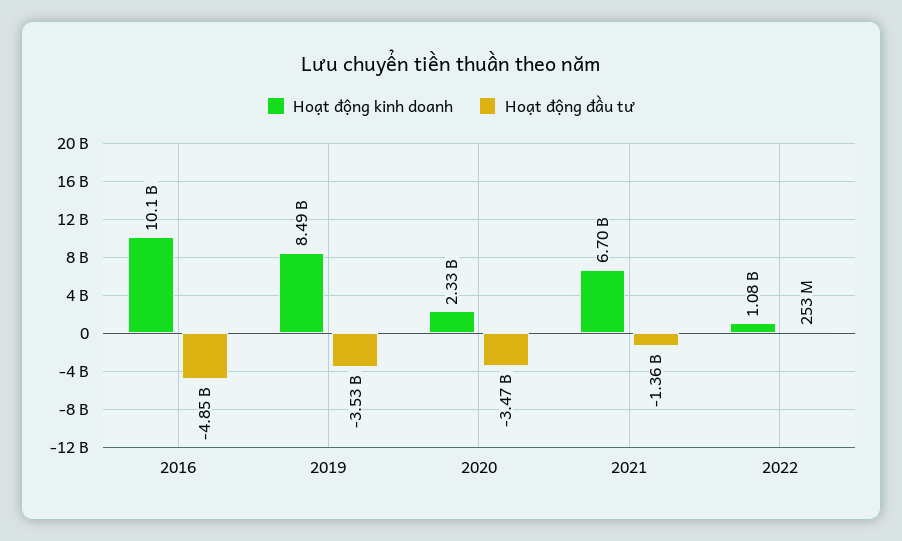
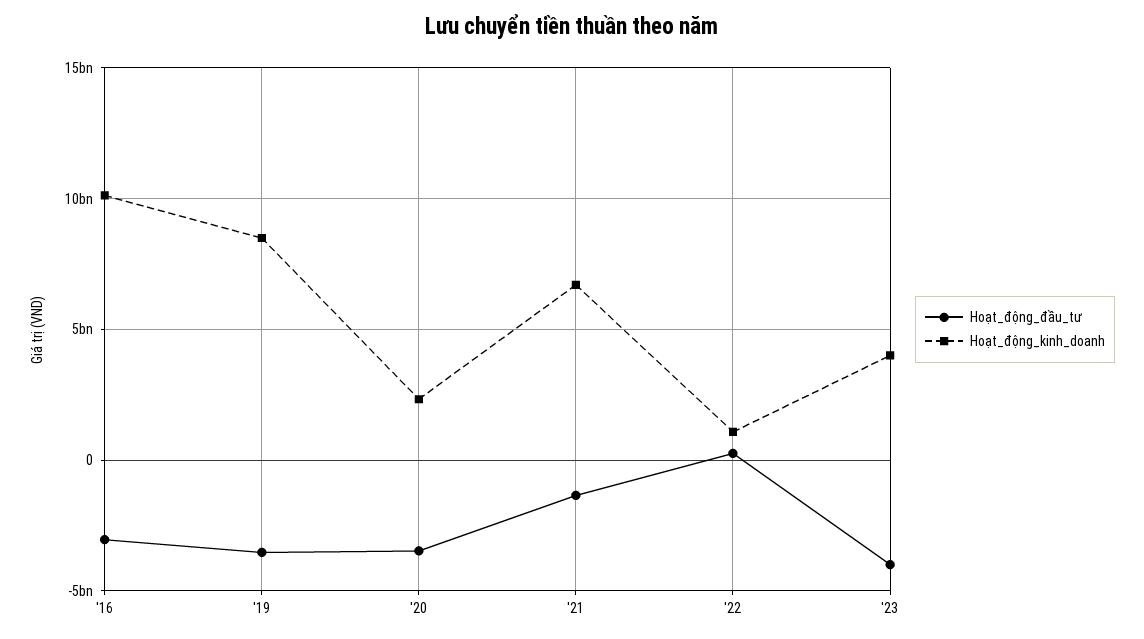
Hoạt động đầu tư, 2016: -4850000000 -> -3000000000
Hoạt động đầu tư, '23: none -> -4000000000
Hoạt động kinh doanh, '23: none -> 4000000000

